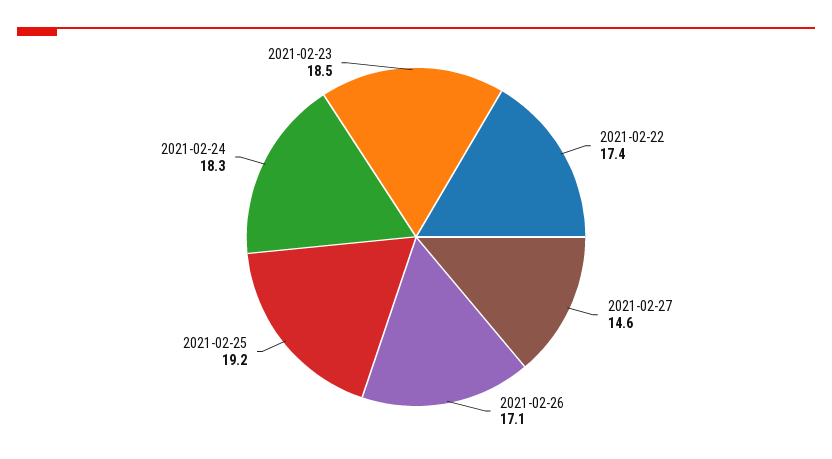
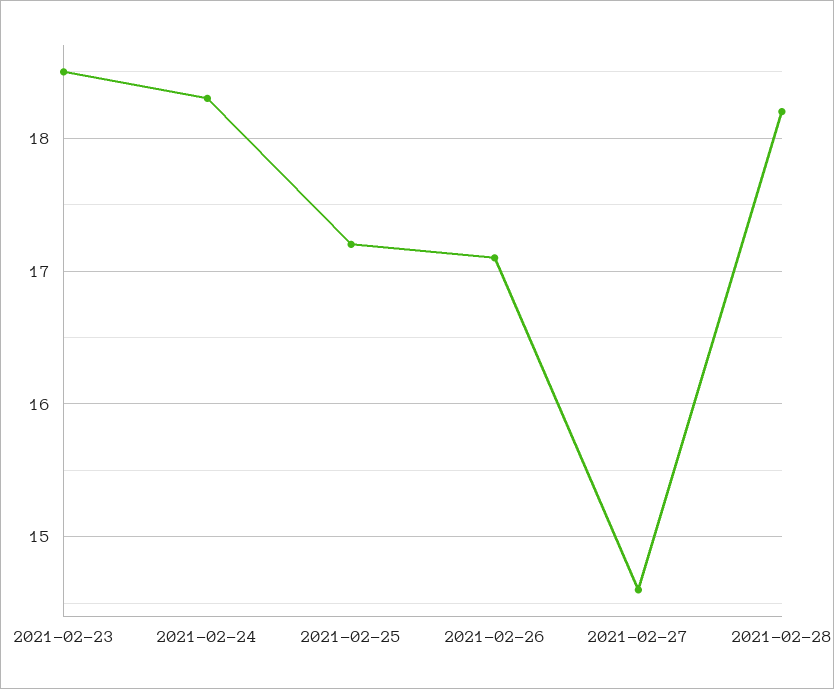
2021-02-22: 17.4 -> none
2021-02-25: 19.2 -> 17.2
2021-02-28: none -> 18.2

